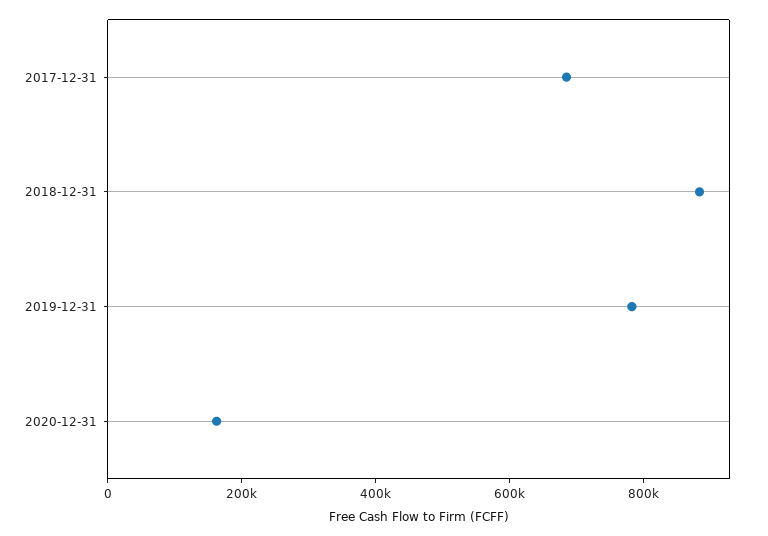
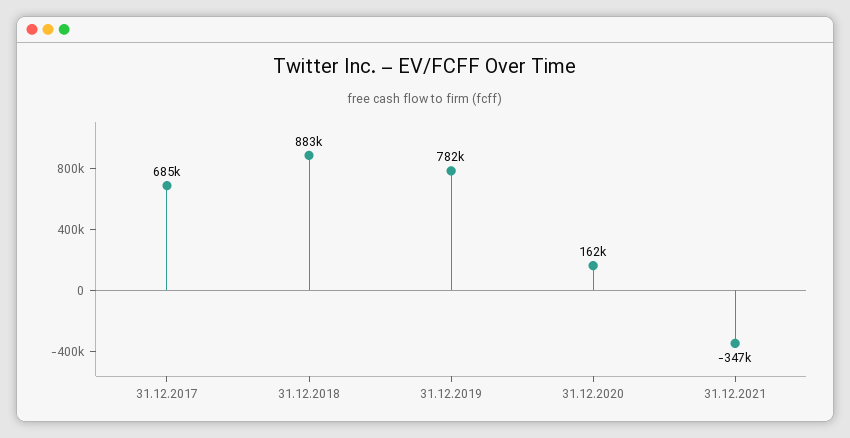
31.12.2021: none -> -347000

